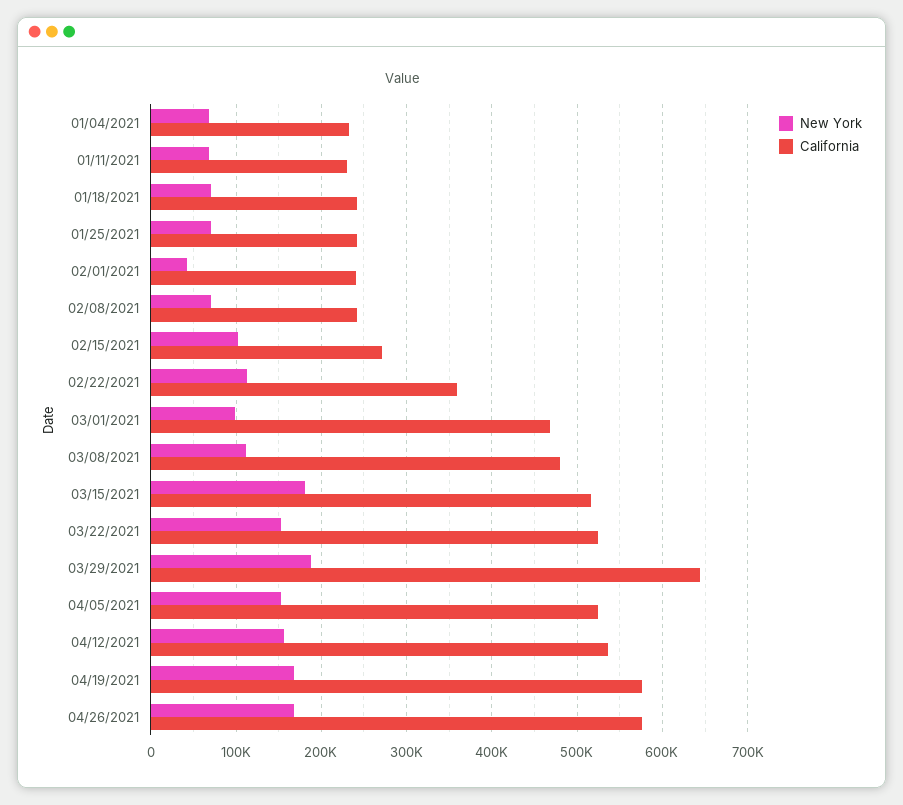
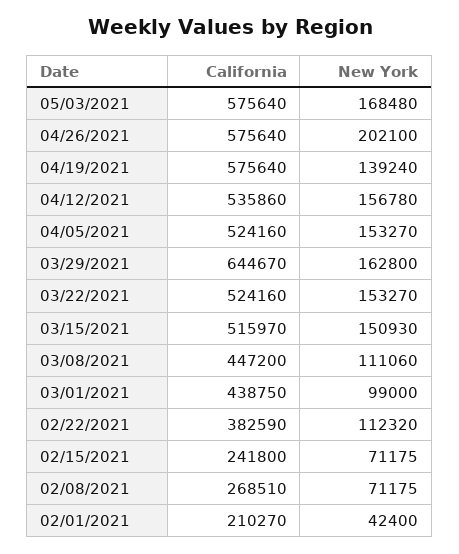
New York, 01/04/2021: 70000 -> none
California, 01/04/2021: 230000 -> none
New York, 01/11/2021: 70000 -> none
California, 01/11/2021: 230000 -> none
New York, 01/18/2021: 70000 -> none
California, 01/18/2021: 240000 -> none
New York, 01/25/2021: 70000 -> none
California, 01/25/2021: 240000 -> none
California, 02/01/2021: 240000 -> 210270
California, 02/08/2021: 240000 -> 268510
New York, 02/15/2021: 100000 -> 71175
California, 02/15/2021: 270000 -> 241800
California, 02/22/2021: 360000 -> 382590
California, 03/01/2021: 470000 -> 438750
California, 03/08/2021: 480000 -> 447200
New York, 03/15/2021: 180000 -> 150930
New York, 03/29/2021: 190000 -> 162800
New York, 04/19/2021: 170000 -> 139240
New York, 04/26/2021: 170000 -> 202100
California, 05/03/2021: none -> 575640
New York, 05/03/2021: none -> 168480

